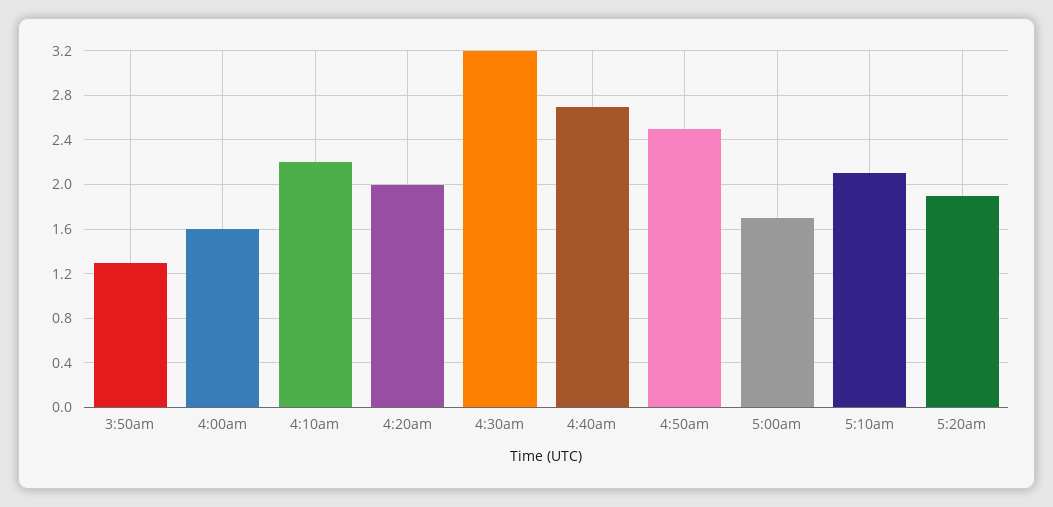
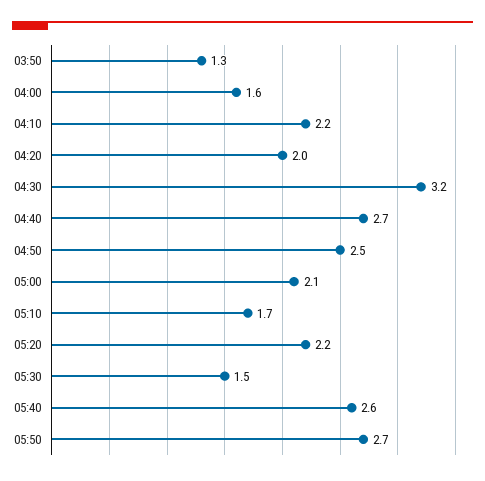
5:00am: 1.7 -> 2.1
5:10am: 2.1 -> 1.7
5:20am: 1.9 -> 2.2
05:30: none -> 1.5
05:40: none -> 2.6
05:50: none -> 2.7

